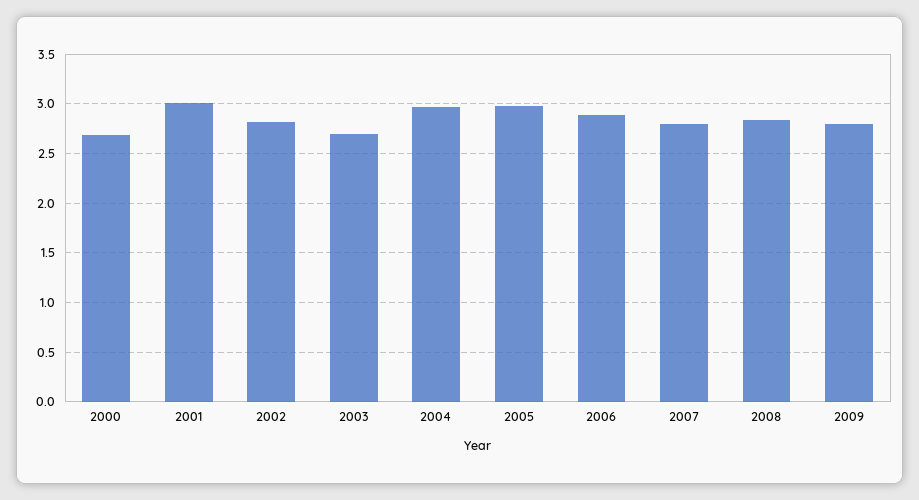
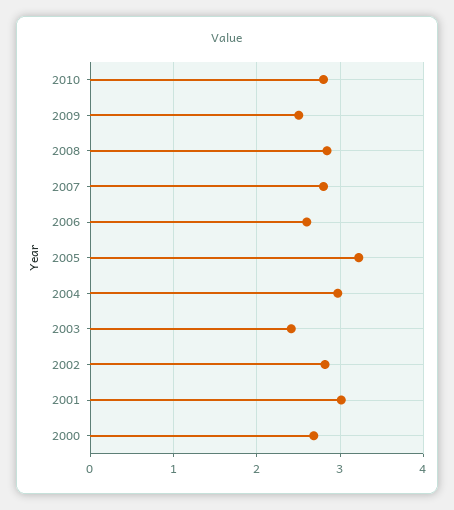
2003: 2.7 -> 2.4
2005: 3 -> 3.2
2006: 2.9 -> 2.6
2009: 2.8 -> 2.5
2010: none -> 2.8

